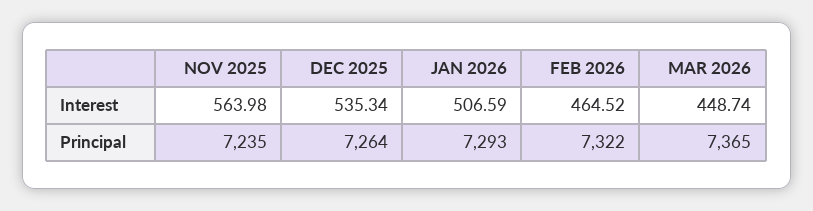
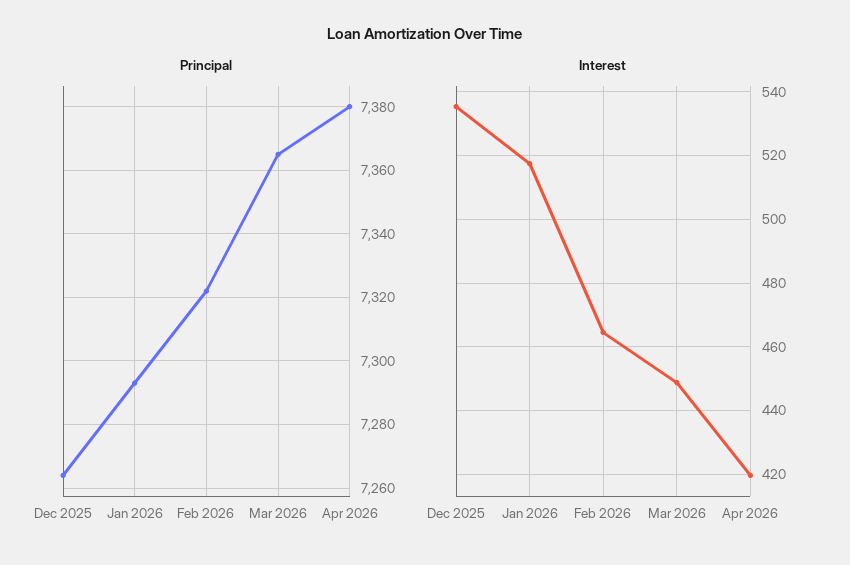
Interest, NOV 2025: 563.98 -> none
Interest, JAN 2026: 506.59 -> 518
Principal, NOV 2025: 7235 -> none
Principal, Apr 2026: none -> 7380
Interest, Apr 2026: none -> 420

